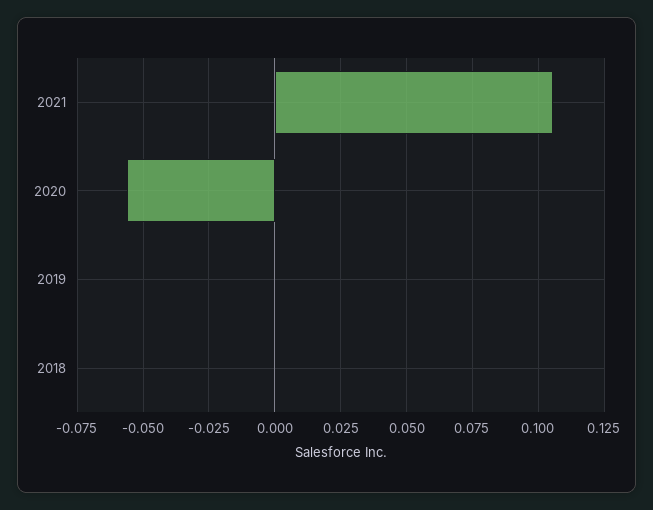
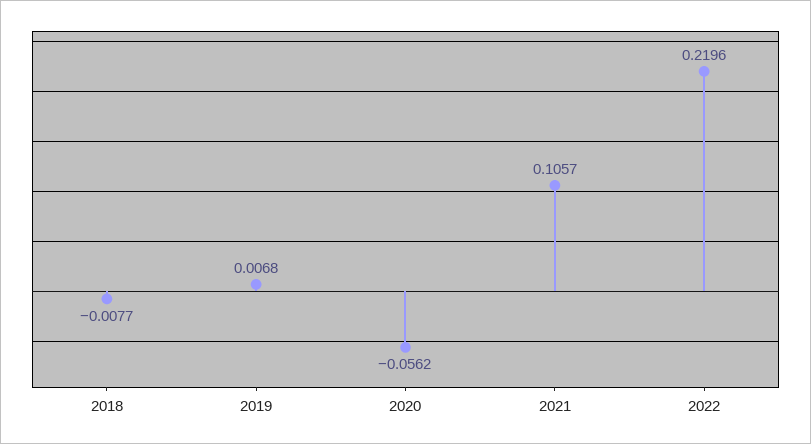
2019: 0 -> 0.0068
2018: 0 -> -0.0077
2022: none -> 0.2196

